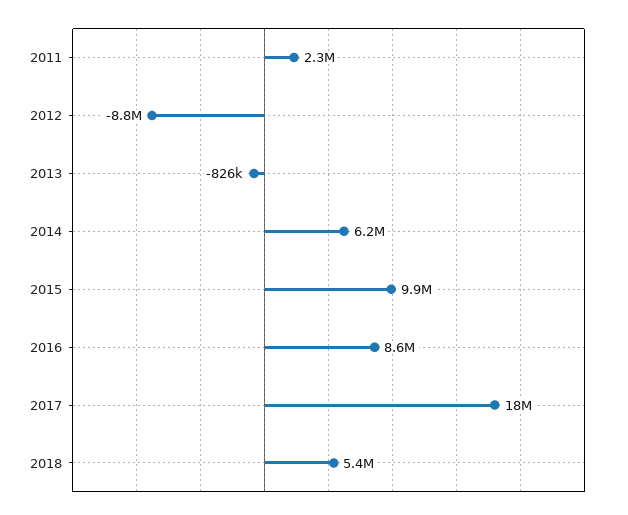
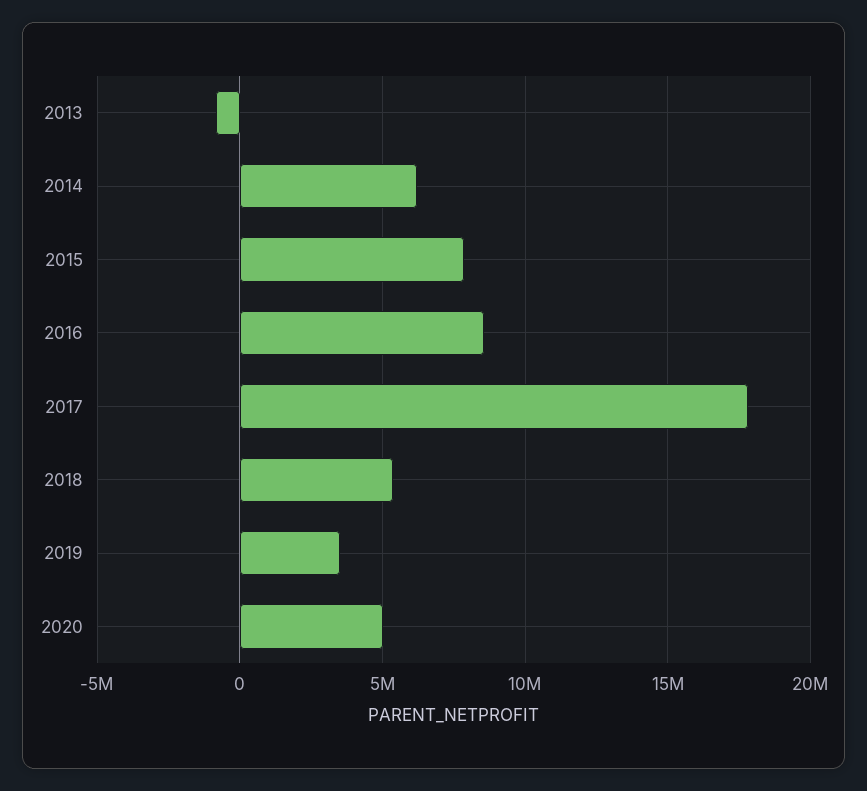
2011: 2300000 -> none
2012: -8800000 -> none
2015: 9900000 -> 8000000
2019: none -> 3500000
2020: none -> 5000000

